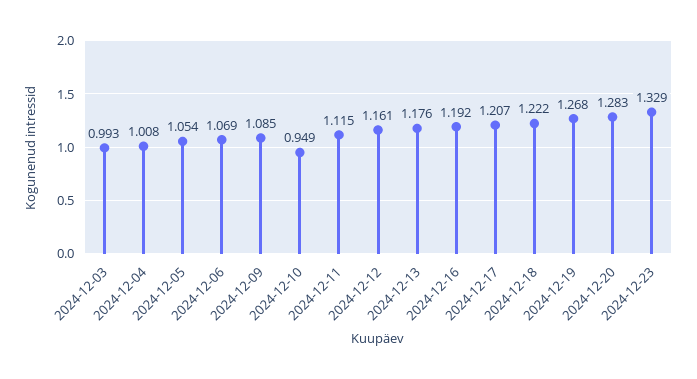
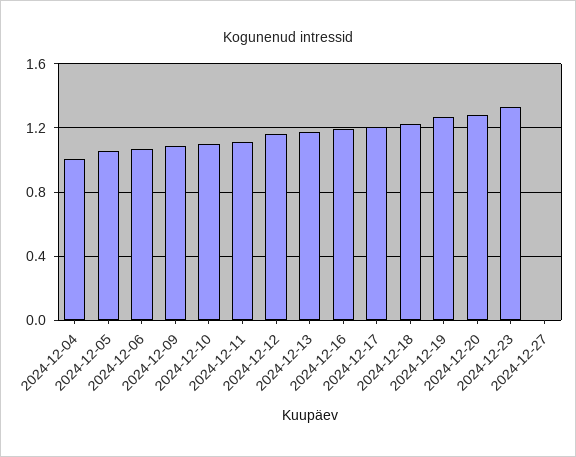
2024-12-03: 0.993 -> none
2024-12-10: 0.949 -> 1.1
2024-12-27: none -> 0

